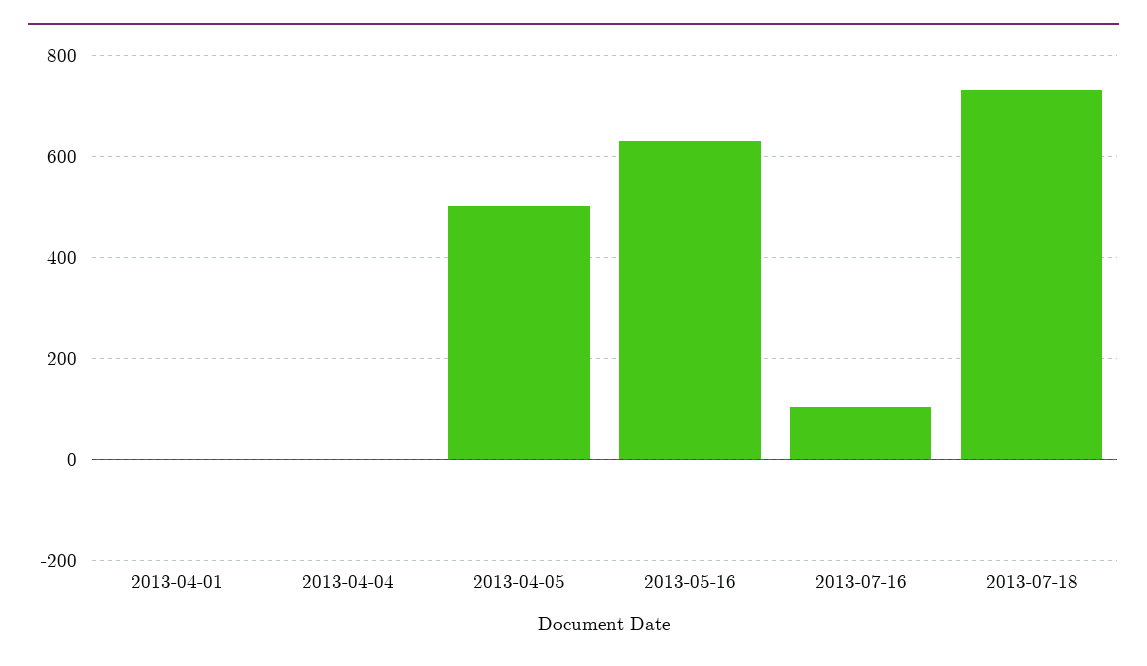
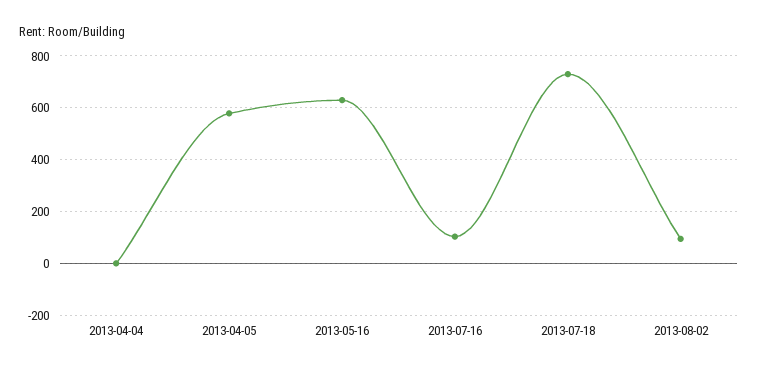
2013-04-01: 0 -> none
2013-04-05: 500 -> 575
2013-08-02: none -> 100

